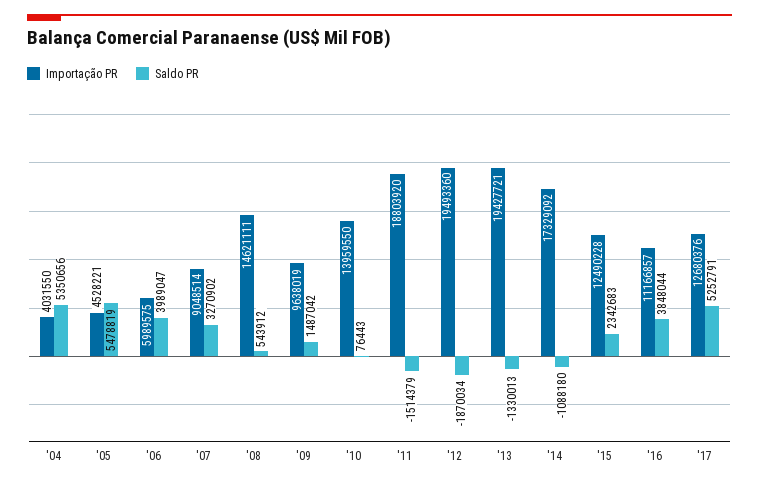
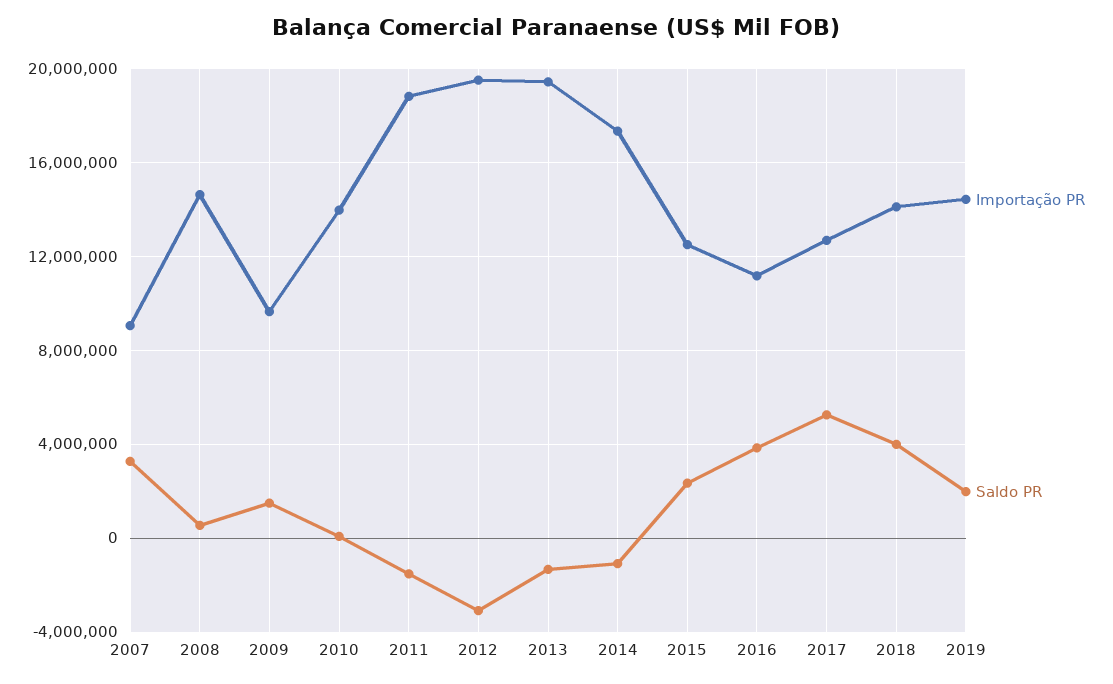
Importação PR, '04: 4031550 -> none
Saldo PR, '04: 5350656 -> none
Importação PR, '05: 4528221 -> none
Saldo PR, '05: 5478819 -> none
Importação PR, '06: 5989575 -> none
Saldo PR, '06: 3989047 -> none
Saldo PR, '12: -1870034 -> -3000000
Importação PR, 2018: none -> 14000000
Saldo PR, 2018: none -> 4000000
Importação PR, 2019: none -> 14500000
Saldo PR, 2019: none -> 2000000

